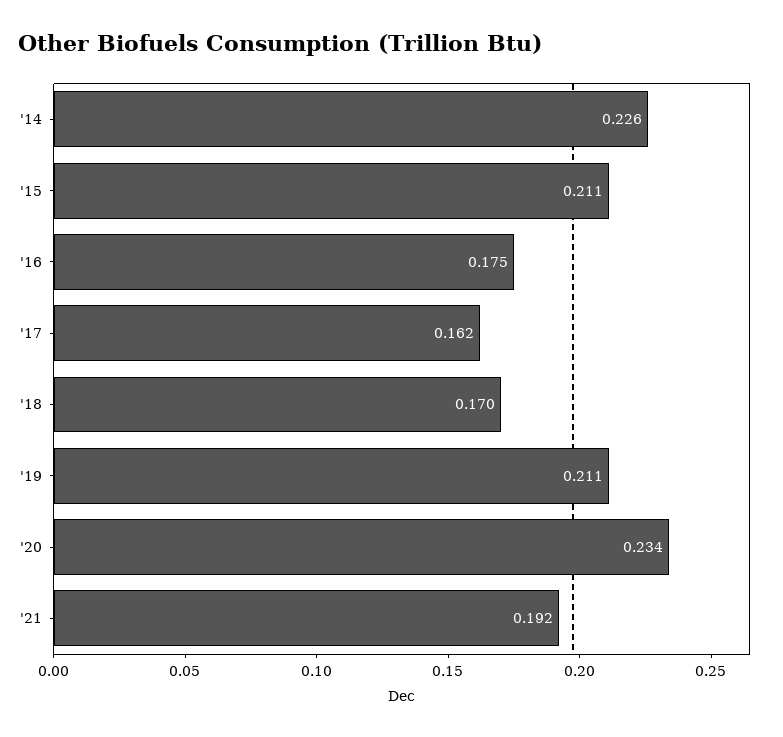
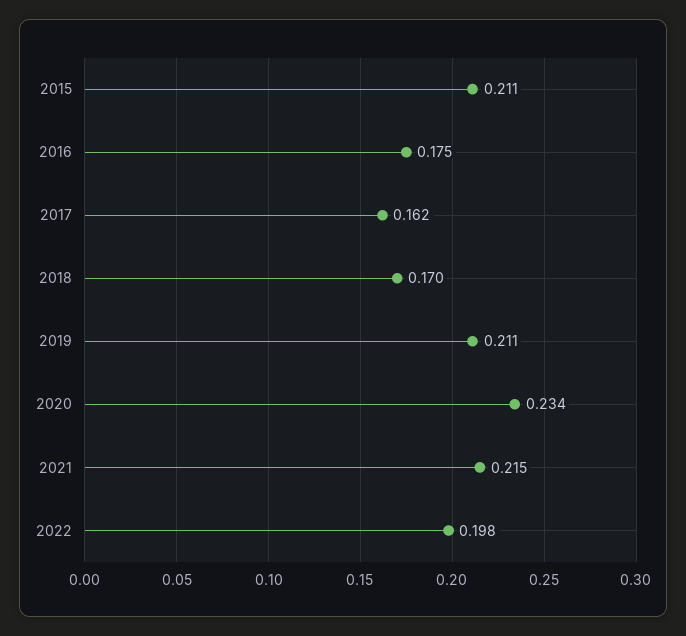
'14: 0.226 -> none
'21: 0.192 -> 0.215
2022: none -> 0.198

